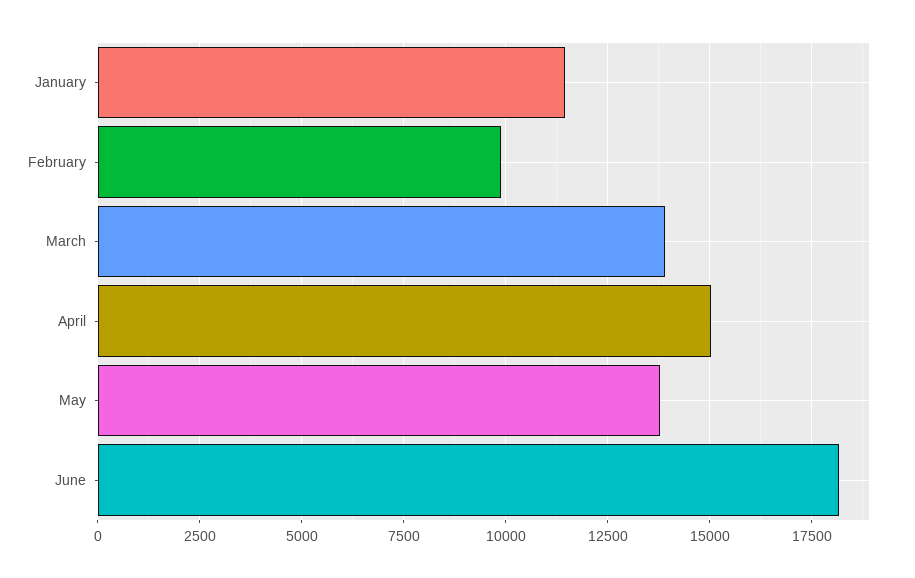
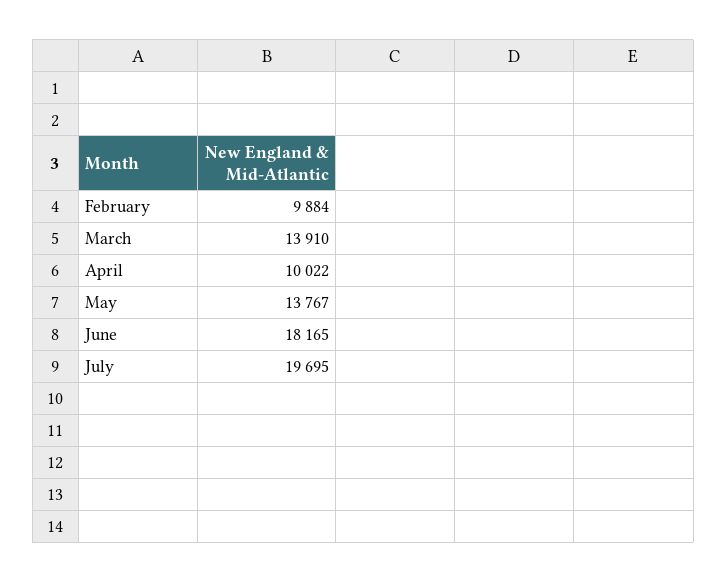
January: 11500 -> none
April: 15000 -> 10022
July: none -> 19695

